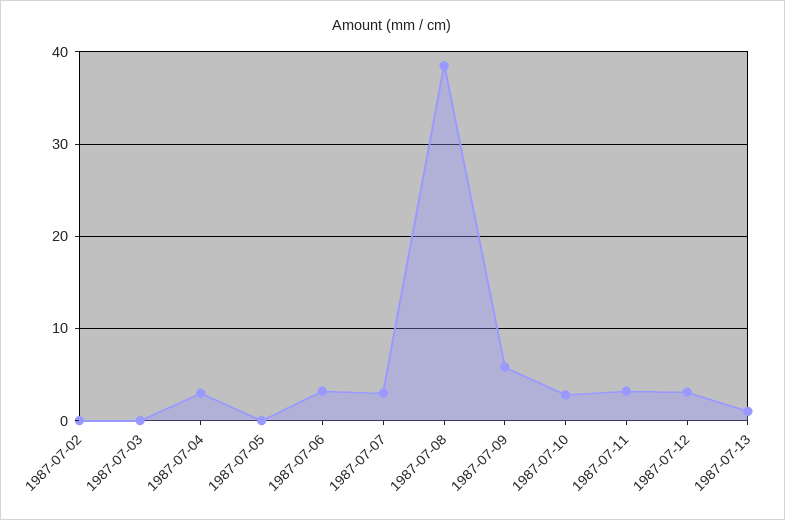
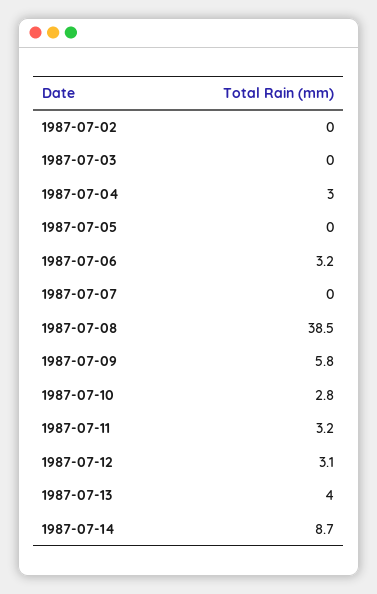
1987-07-07: 3 -> 0
1987-07-13: 1 -> 4
1987-07-14: none -> 8.7

